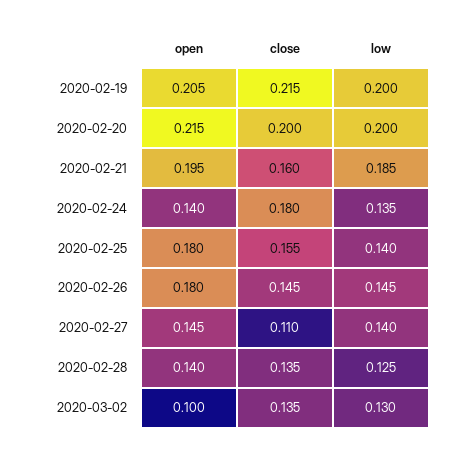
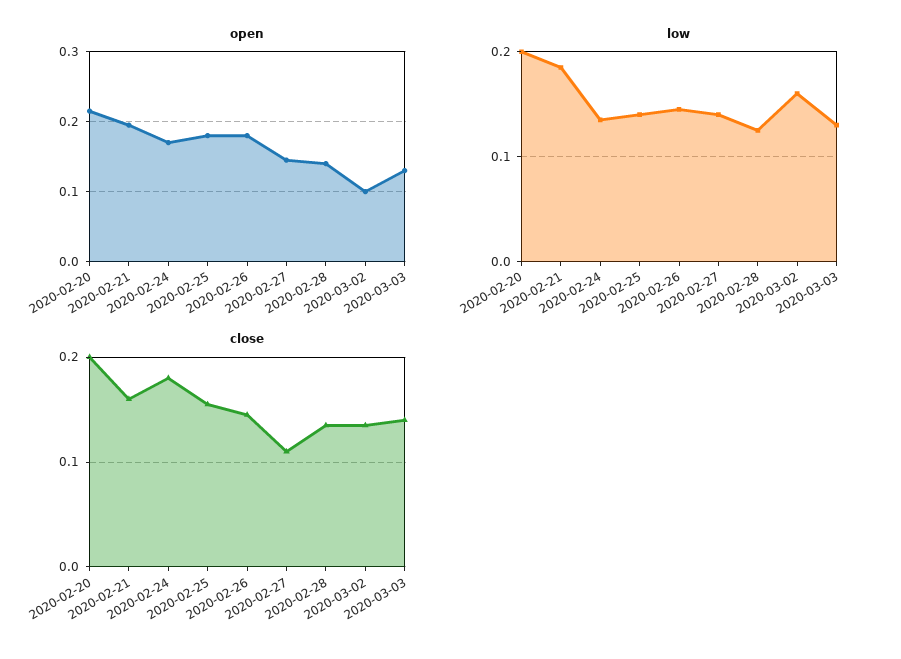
open, 2020-02-19: 0.205 -> none
close, 2020-02-19: 0.215 -> none
low, 2020-02-19: 0.2 -> none
open, 2020-02-24: 0.14 -> 0.17
low, 2020-03-02: 0.13 -> 0.16
open, 2020-03-03: none -> 0.13
low, 2020-03-03: none -> 0.13
close, 2020-03-03: none -> 0.14

